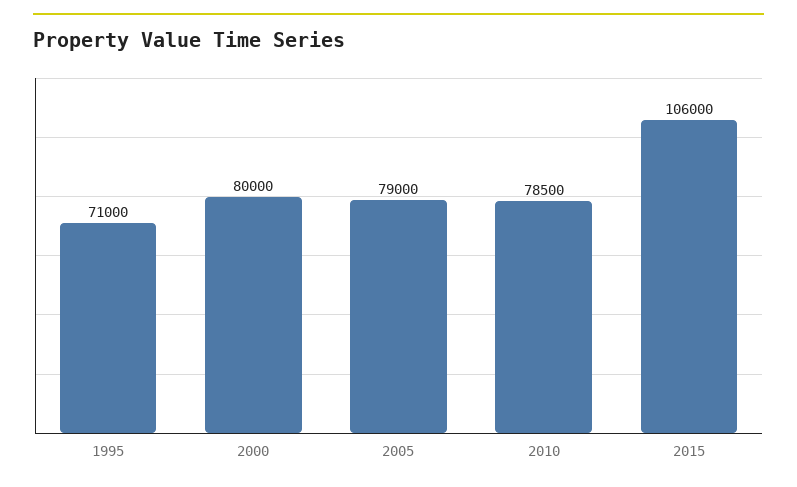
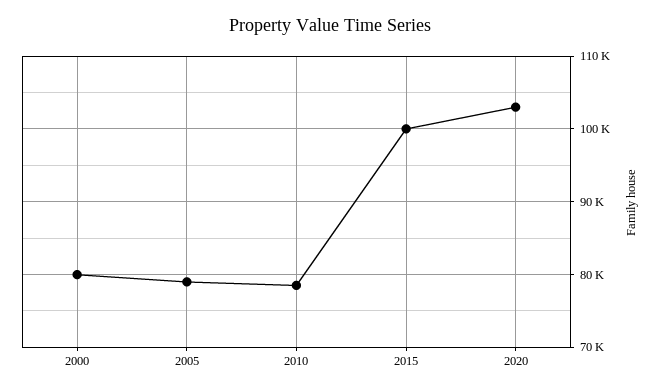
1995: 71000 -> none
2015: 106000 -> 100000
2020: none -> 103000

